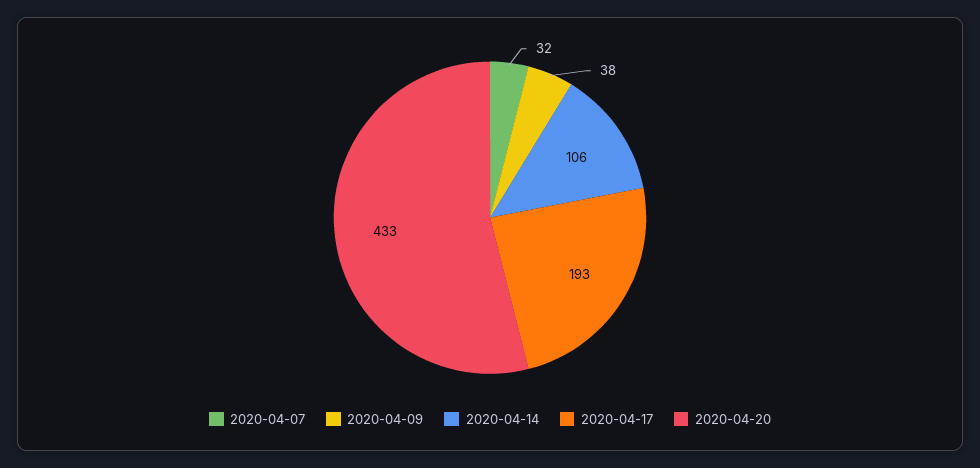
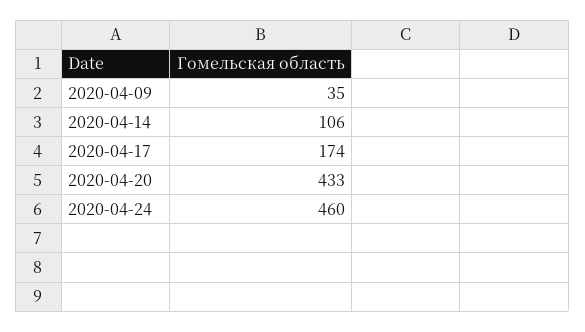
2020-04-07: 32 -> none
2020-04-09: 38 -> 35
2020-04-17: 193 -> 174
2020-04-24: none -> 460

